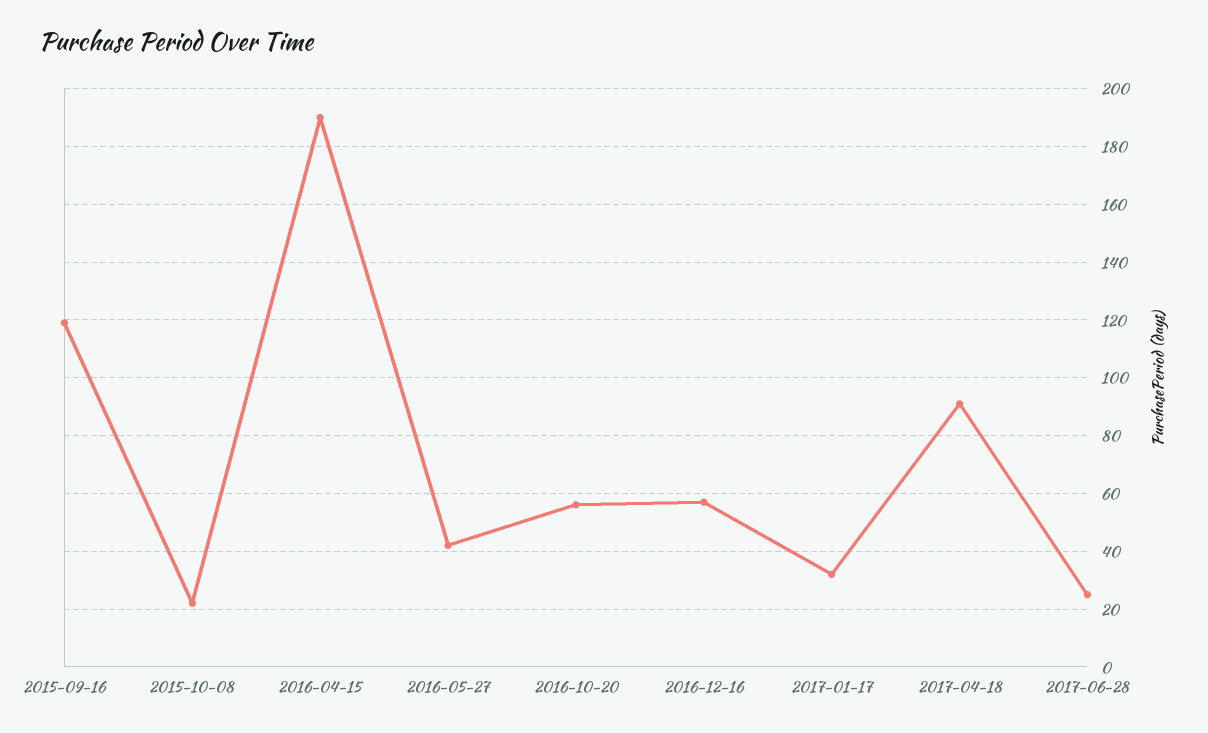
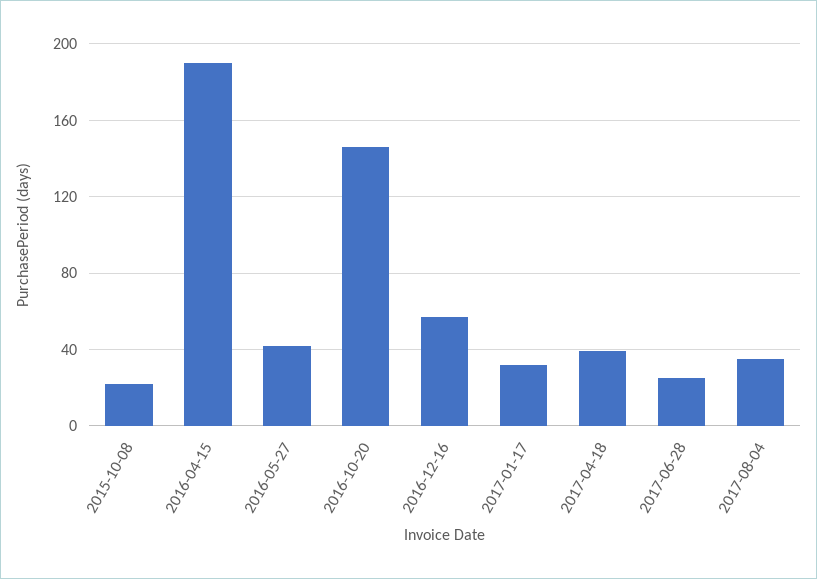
2015-09-16: 120 -> none
2016-10-20: 55 -> 145
2017-04-18: 90 -> 40
2017-08-04: none -> 35

